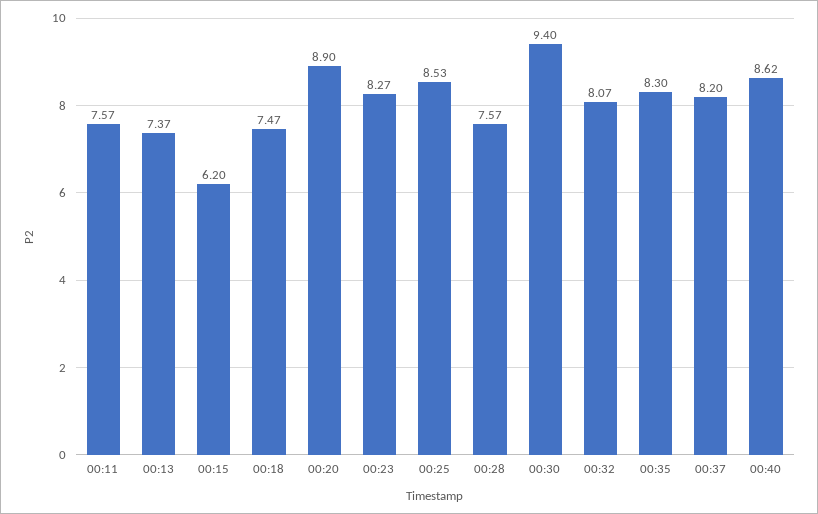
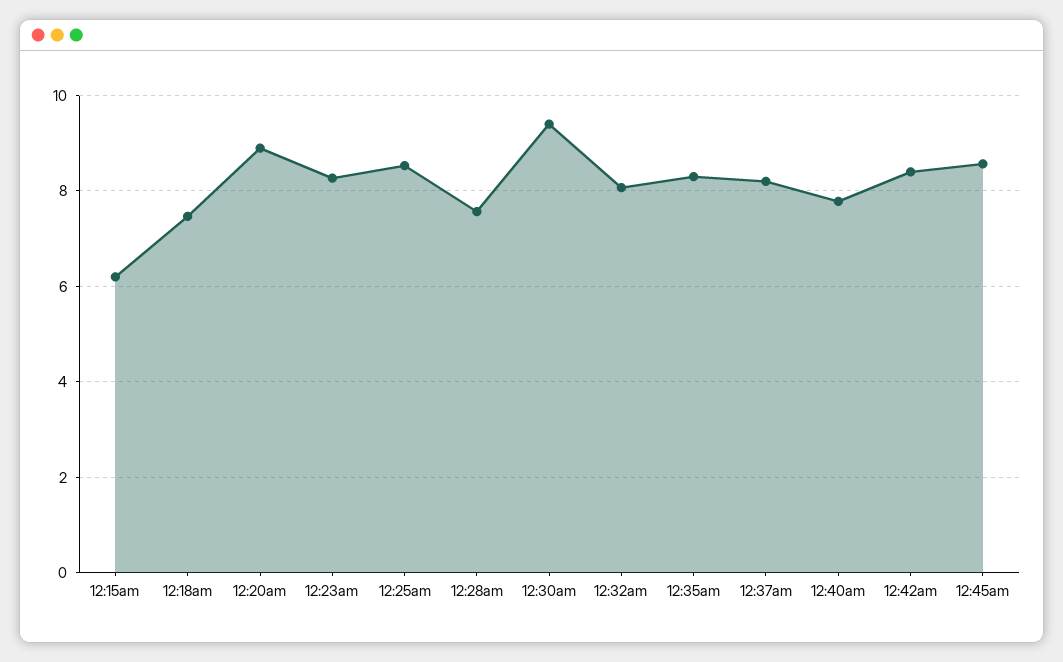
00:11: 7.57 -> none
00:13: 7.37 -> none
00:40: 8.62 -> 7.8
12:42am: none -> 8.4
12:45am: none -> 8.6

